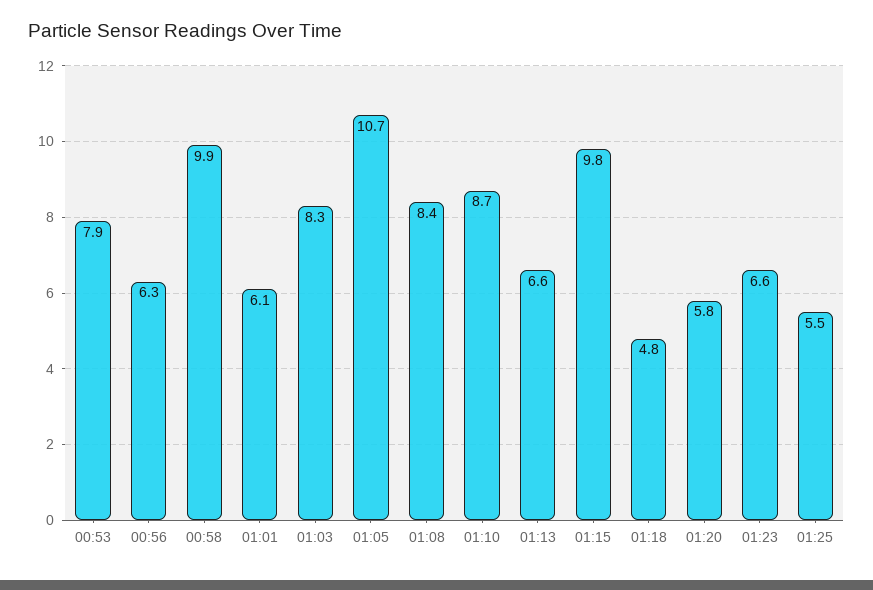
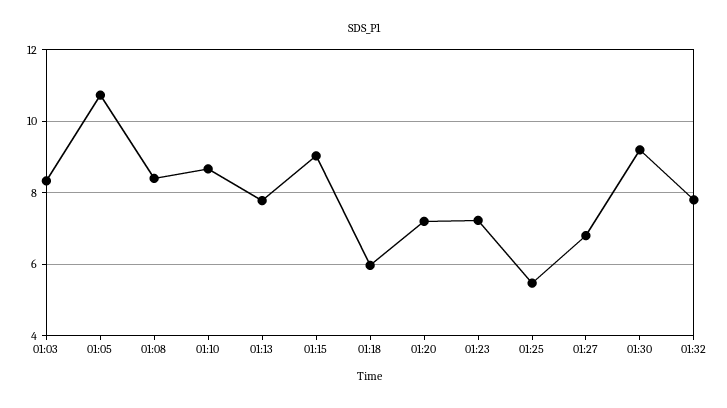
00:53: 7.9 -> none
00:56: 6.3 -> none
00:58: 9.9 -> none
01:01: 6.1 -> none
01:13: 6.6 -> 7.8
01:15: 9.8 -> 9
01:18: 4.8 -> 6
01:20: 5.8 -> 7.2
01:23: 6.6 -> 7.2
01:27: none -> 6.8
01:30: none -> 9.2
01:32: none -> 7.8

